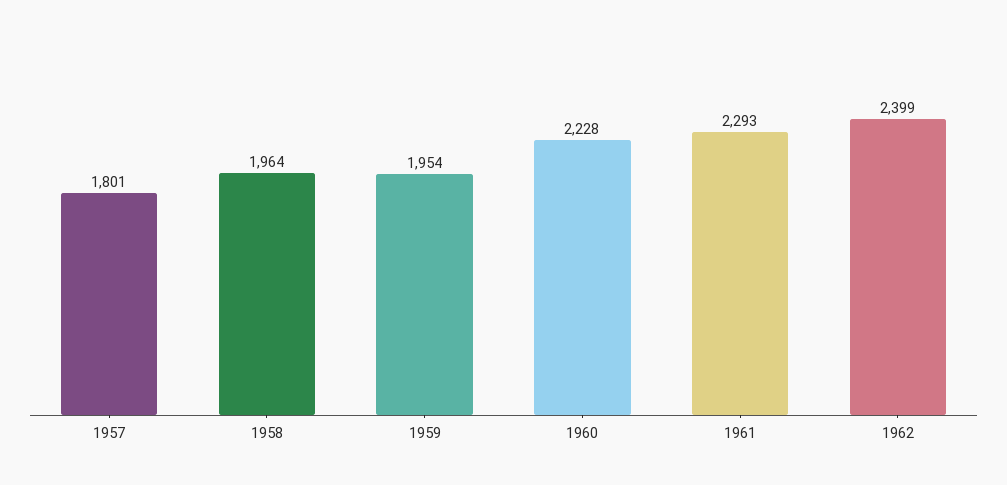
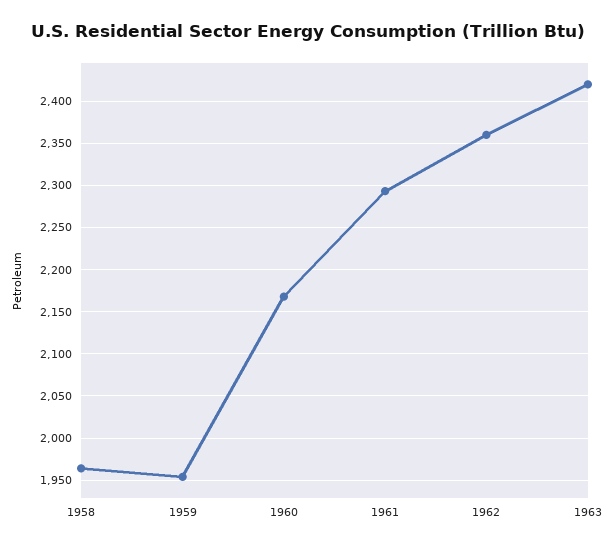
1957: 1801 -> none
1960: 2228 -> 2170
1962: 2399 -> 2360
1963: none -> 2420

